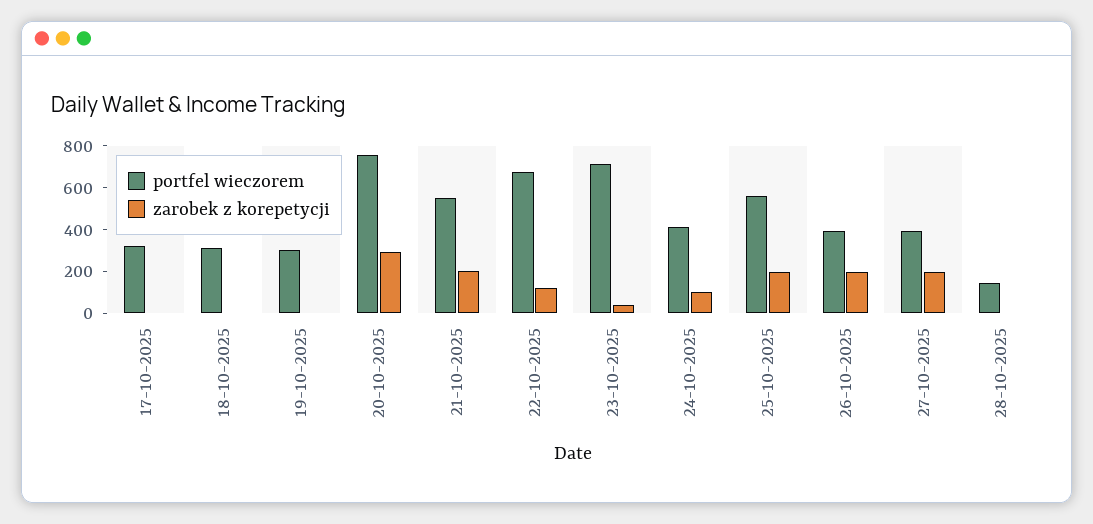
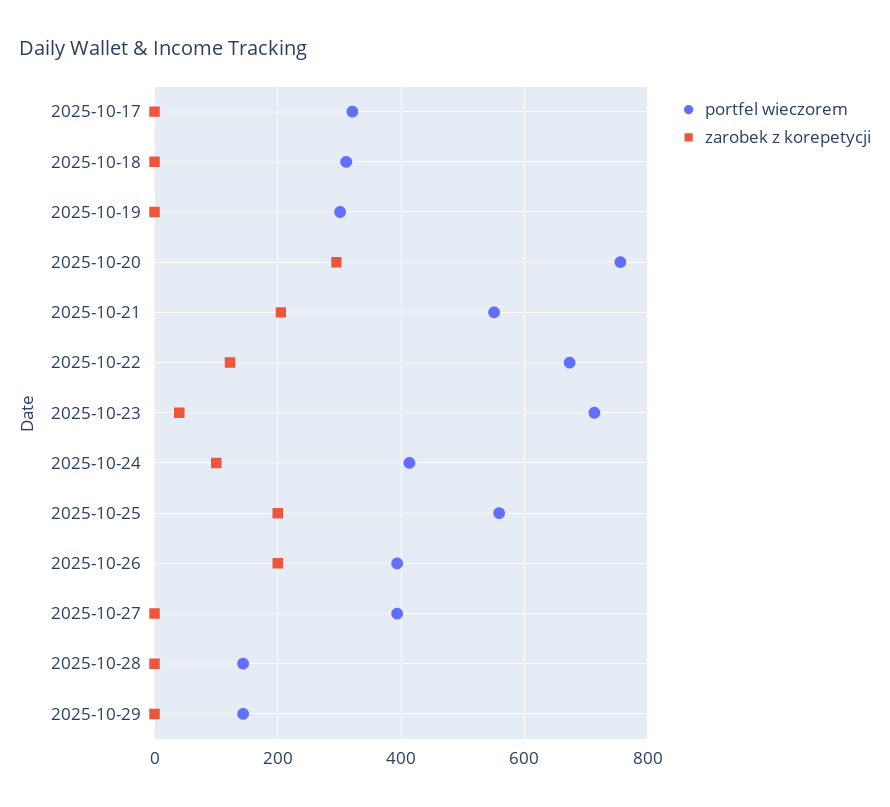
zarobek z korepetycji, 27-10-2025: 200 -> 0
portfel wieczorem, 2025-10-29: none -> 140
zarobek z korepetycji, 2025-10-29: none -> 0

